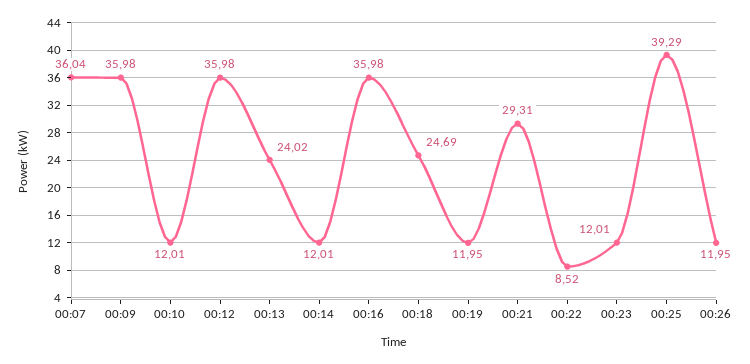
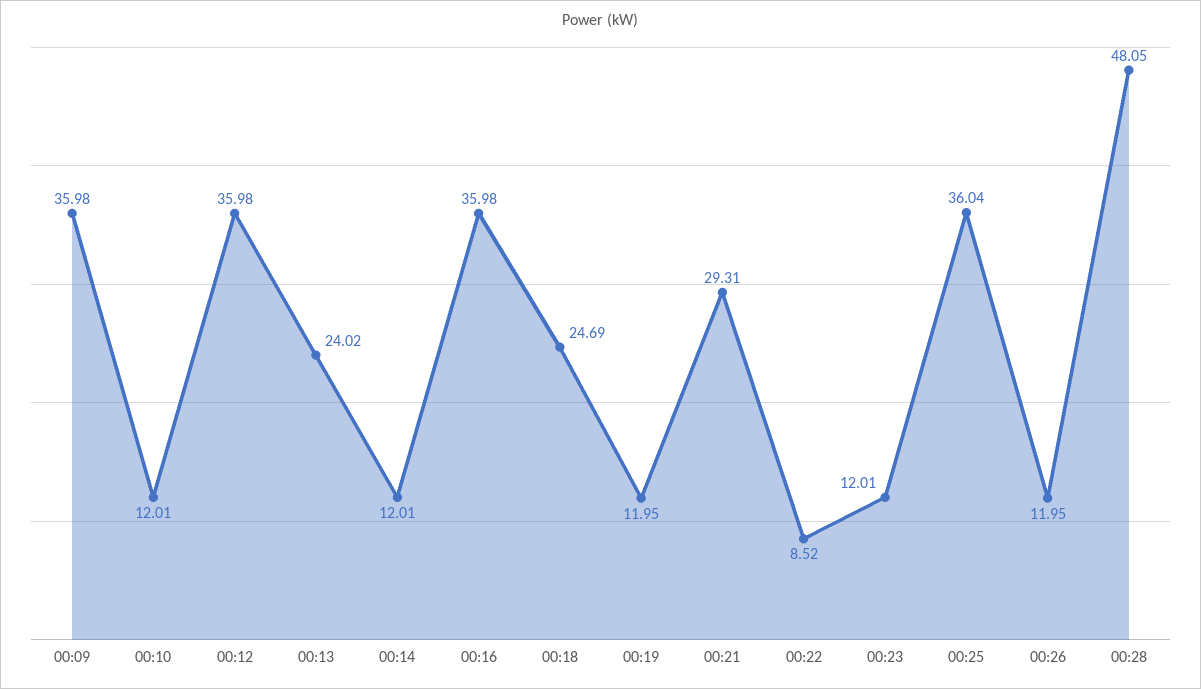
00:07: 36.04 -> none
00:25: 39.29 -> 36.04
00:28: none -> 48.05

